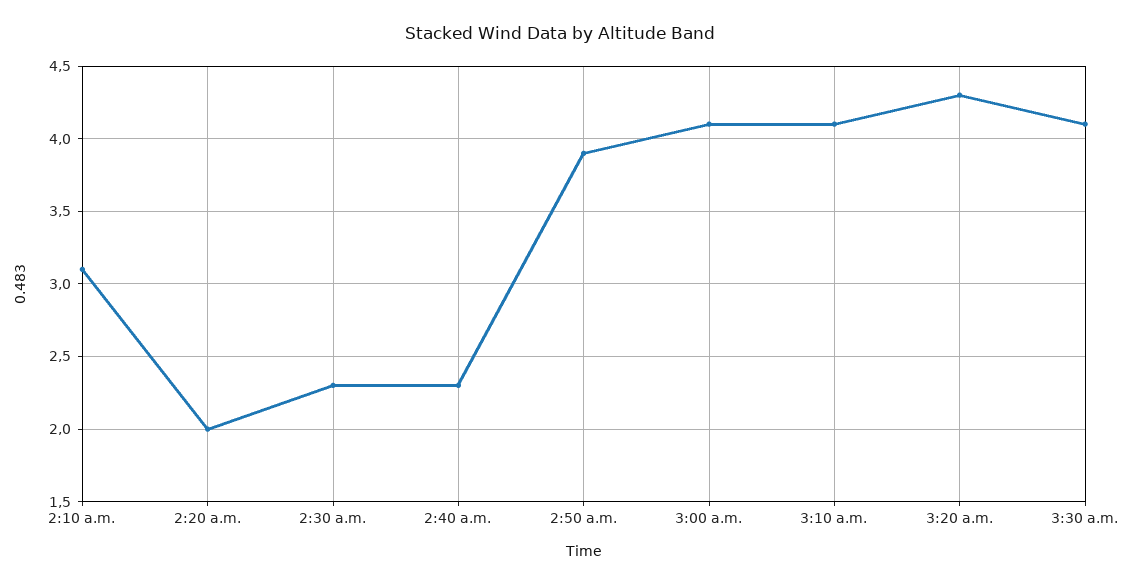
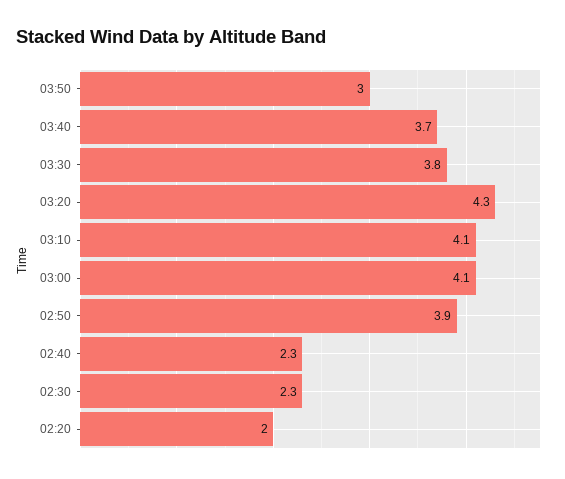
2:10 a.m.: 3.1 -> none
3:30 a.m.: 4.1 -> 3.8
03:50: none -> 3
03:40: none -> 3.7

